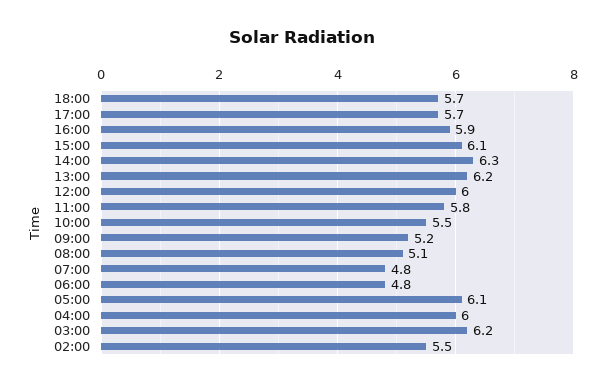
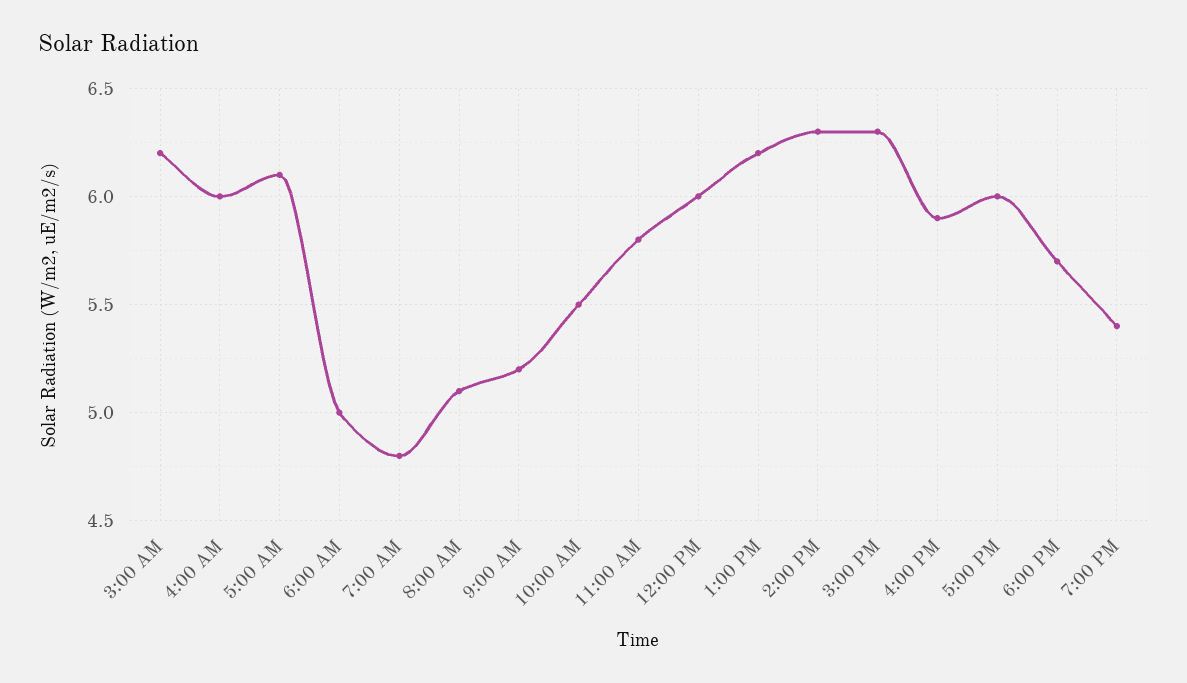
17:00: 5.7 -> 6
15:00: 6.1 -> 6.3
06:00: 4.8 -> 5
02:00: 5.5 -> none
7:00 PM: none -> 5.4

